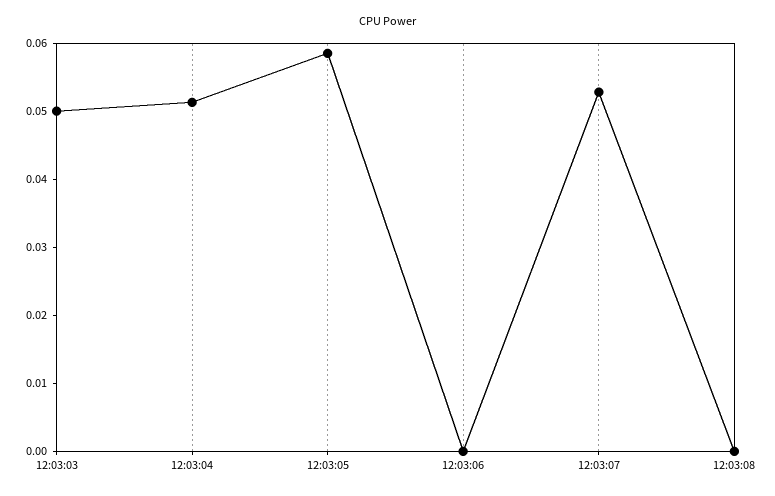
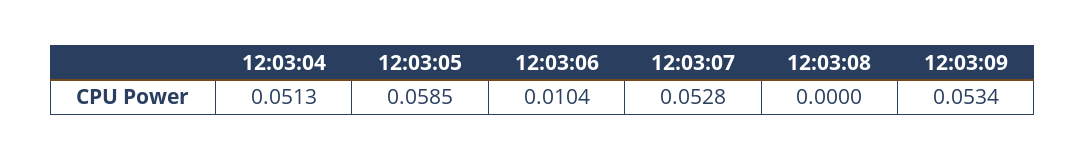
12:03:03: 0.05 -> none
12:03:06: 0 -> 0.0104
12:03:09: none -> 0.0534

